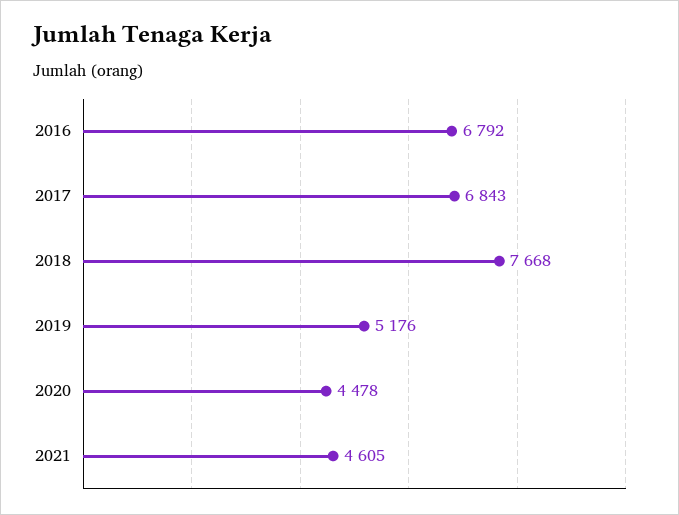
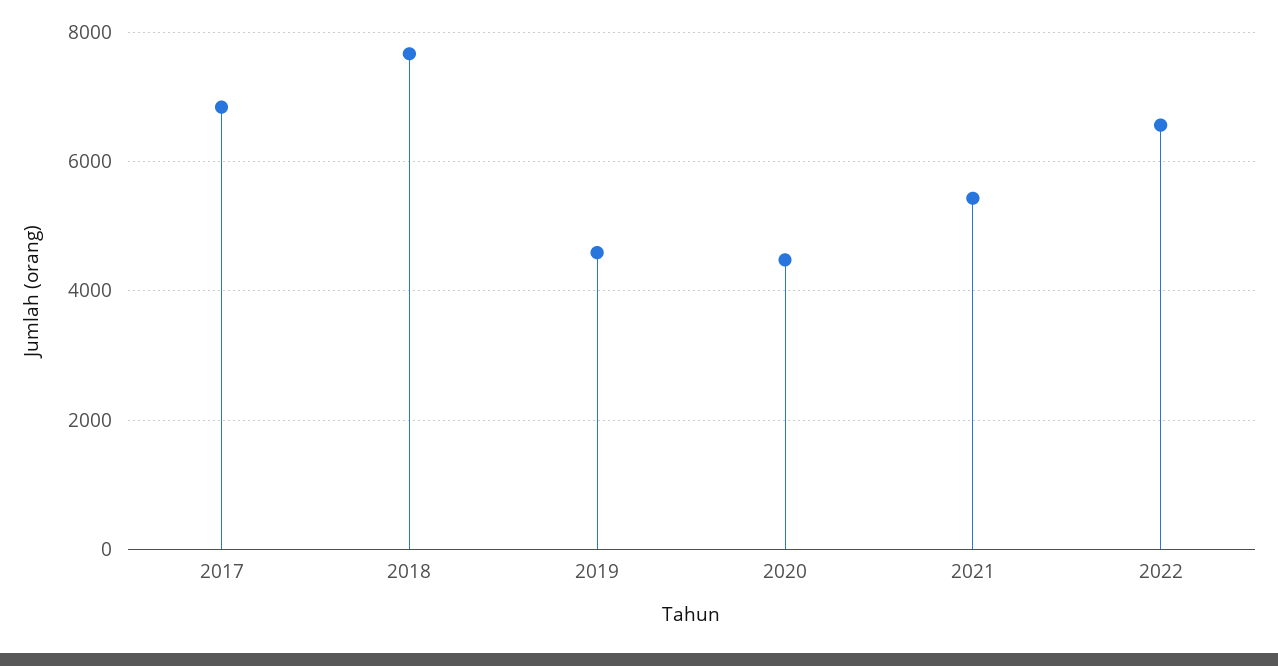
2016: 6792 -> none
2019: 5176 -> 4600
2021: 4605 -> 5400
2022: none -> 6600

